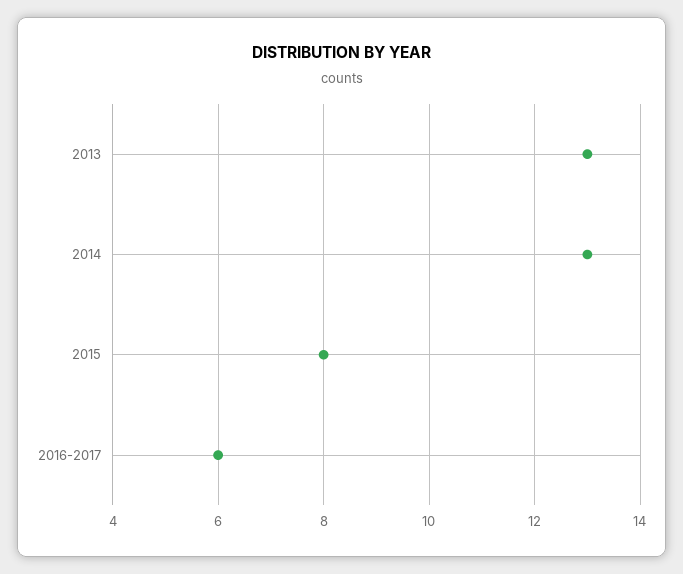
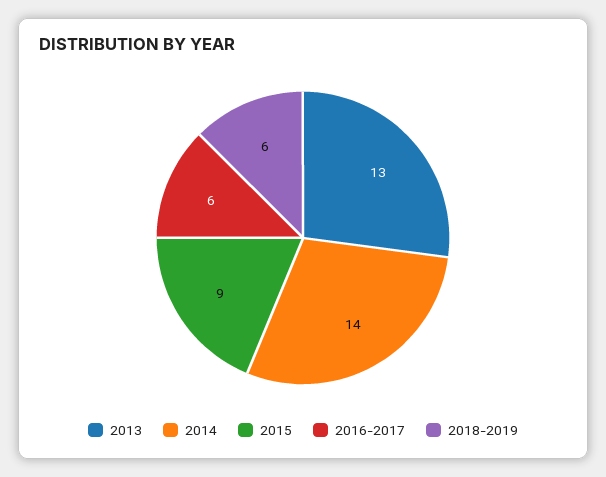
2014: 13 -> 14
2015: 8 -> 9
2018-2019: none -> 6

